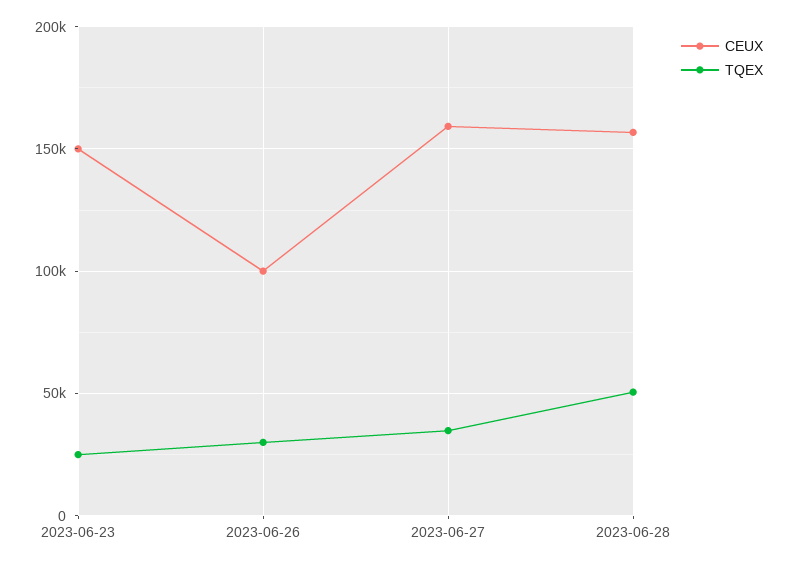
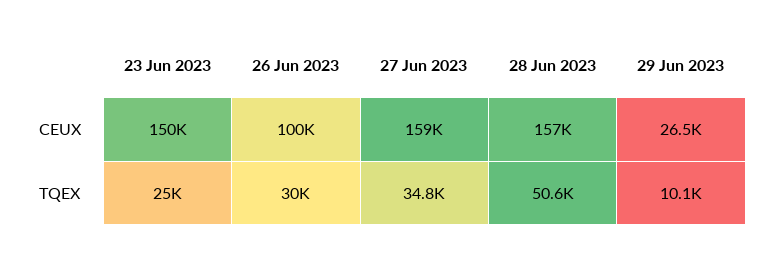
CEUX, 29 Jun 2023: none -> 26500
TQEX, 29 Jun 2023: none -> 10100

